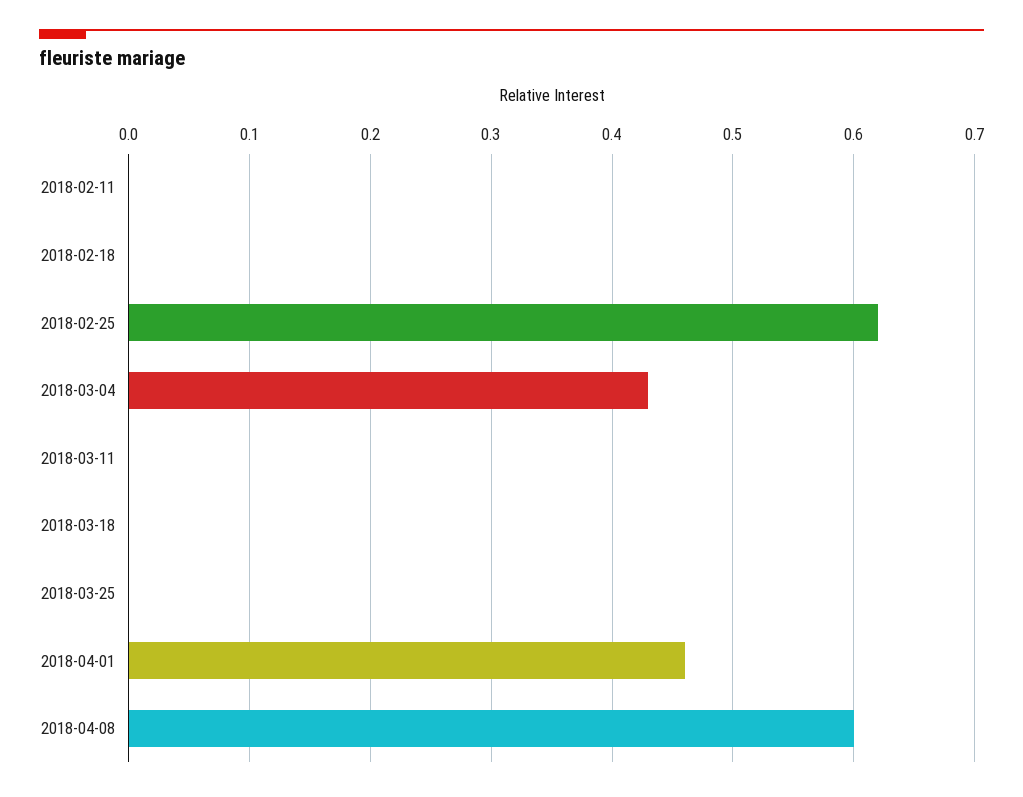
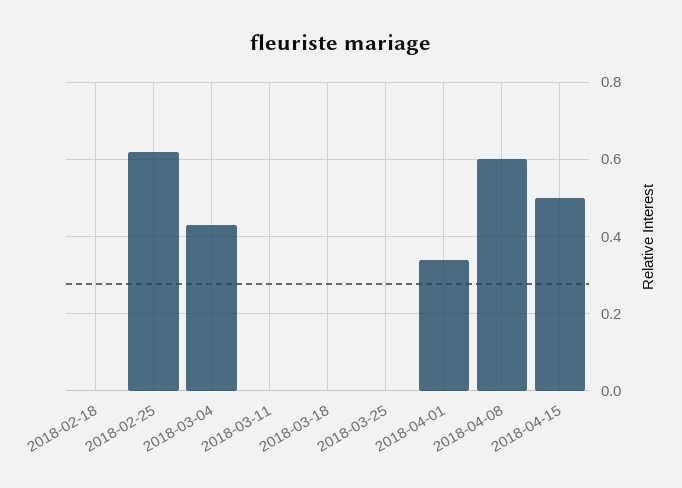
2018-02-11: 0 -> none
2018-04-01: 0.46 -> 0.35
2018-04-15: none -> 0.5

